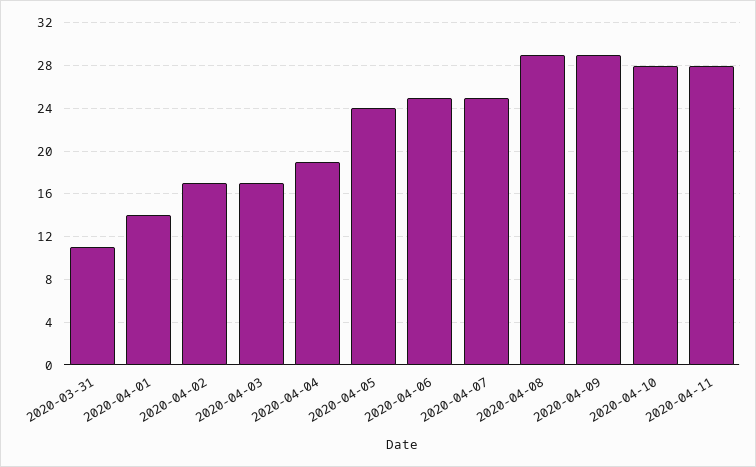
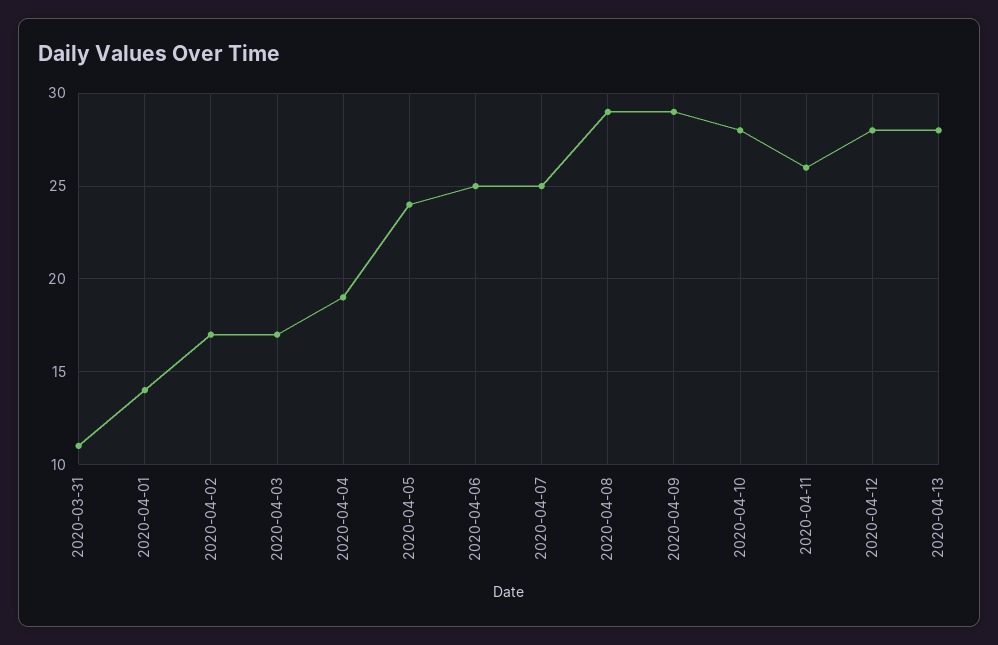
2020-04-11: 28 -> 26
2020-04-12: none -> 28
2020-04-13: none -> 28

